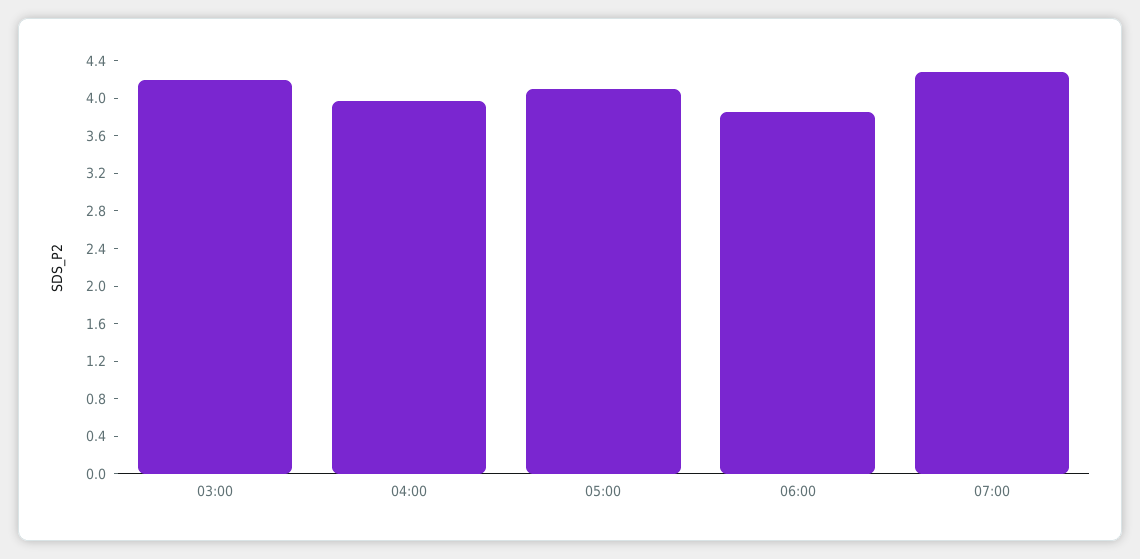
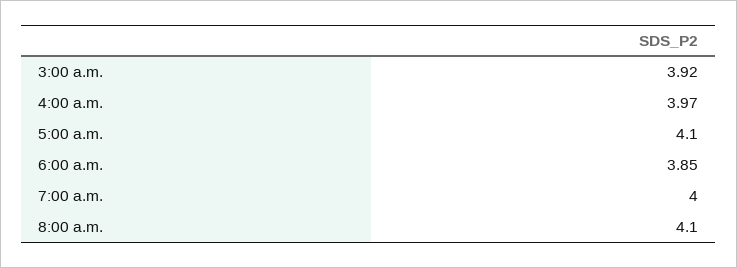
03:00: 4.2 -> 3.92
07:00: 4.3 -> 4
8:00 a.m.: none -> 4.1

